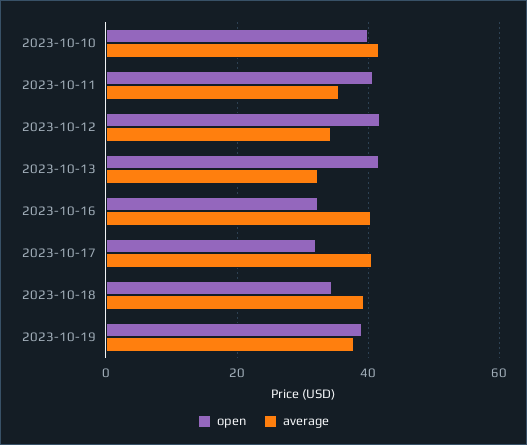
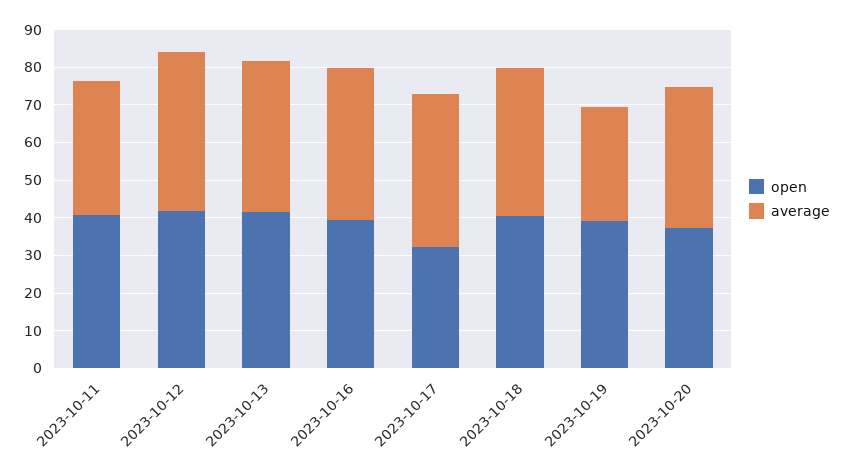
open, 2023-10-10: 40 -> none
average, 2023-10-10: 42 -> none
average, 2023-10-12: 34 -> 42.5
average, 2023-10-13: 32 -> 40
open, 2023-10-16: 32 -> 40
open, 2023-10-18: 34 -> 40
average, 2023-10-19: 38 -> 30
open, 2023-10-20: none -> 37.5
average, 2023-10-20: none -> 37.5

